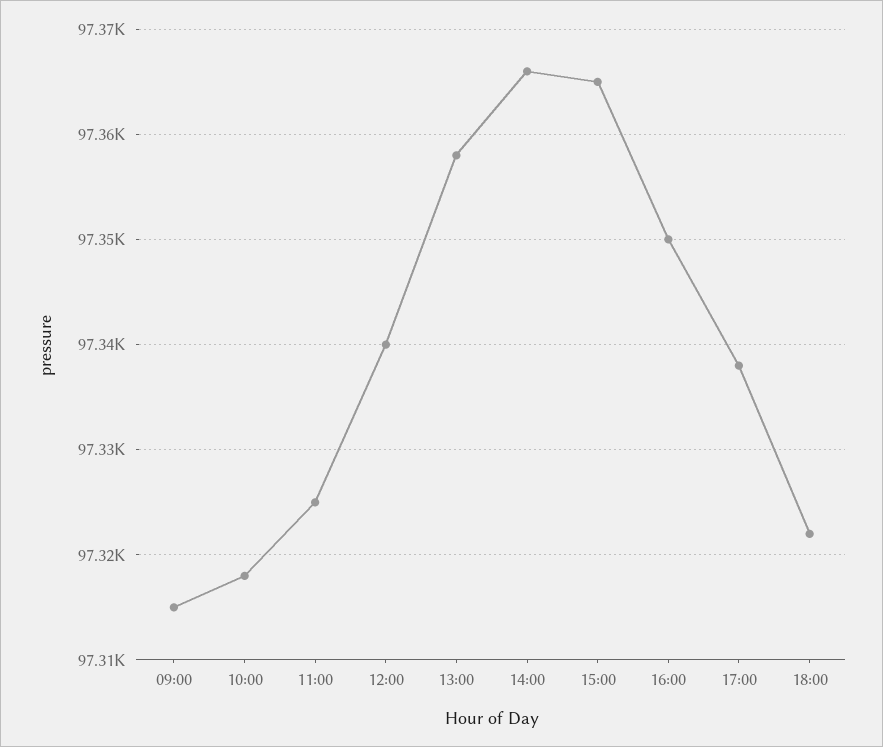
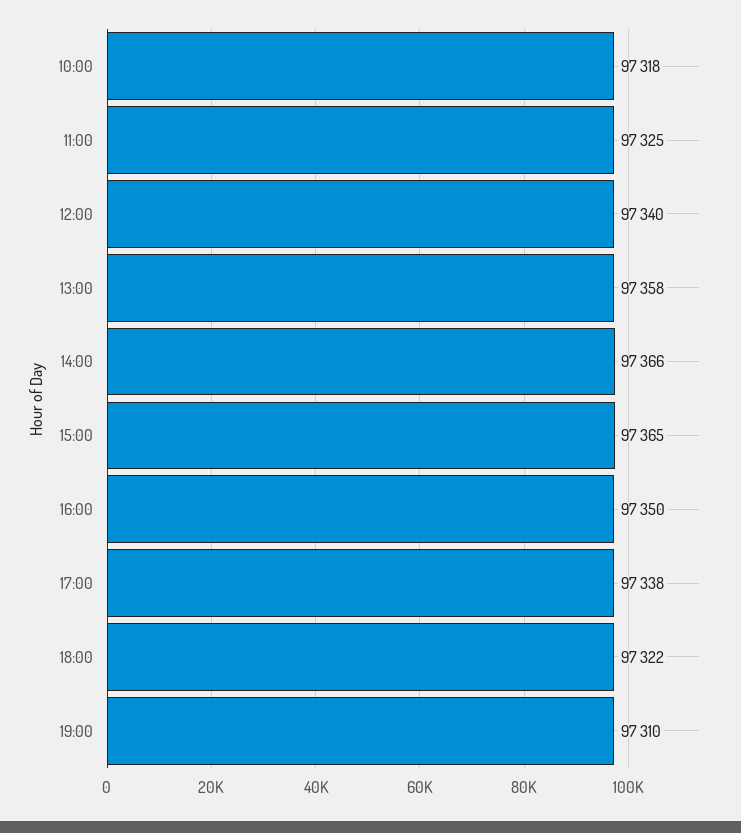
09:00: 97315 -> none
19:00: none -> 97310

